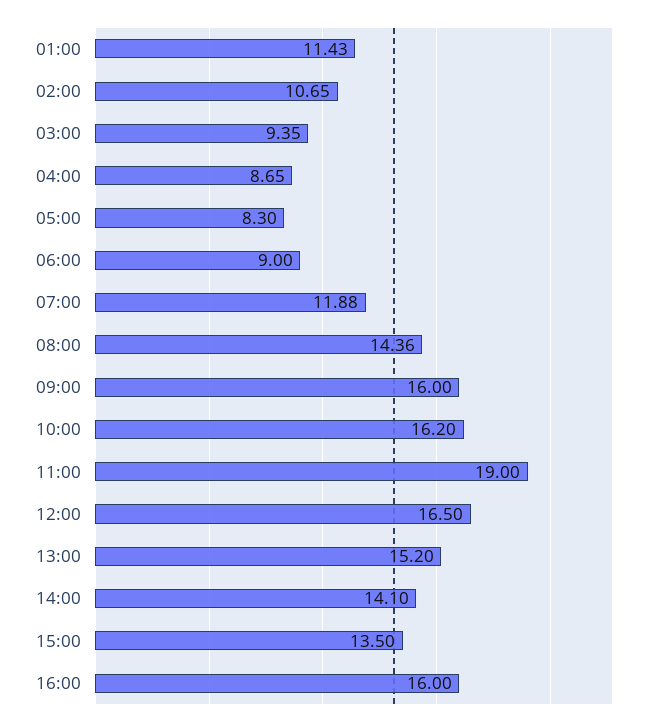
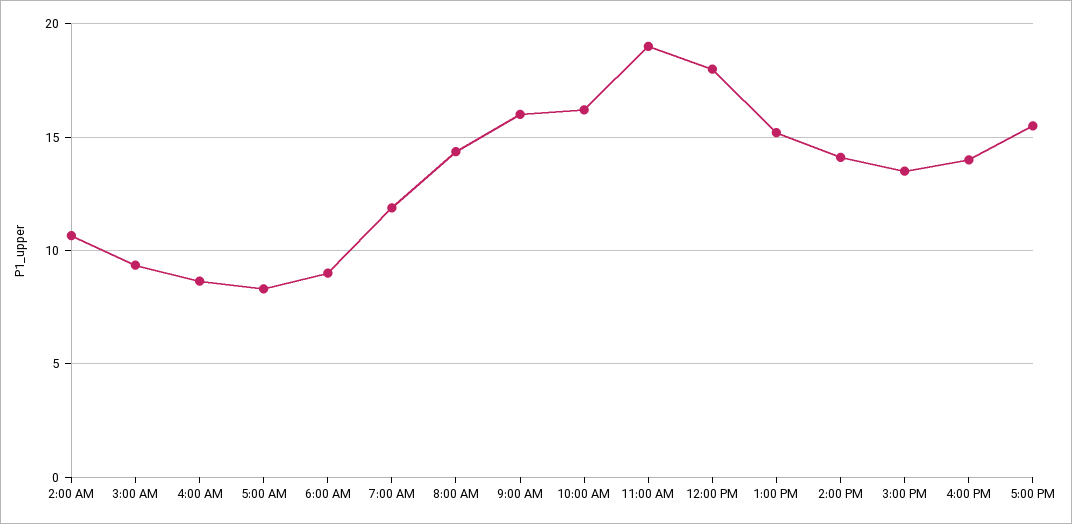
01:00: 11.43 -> none
12:00: 16.5 -> 18
16:00: 16 -> 14
5:00 PM: none -> 15.5

